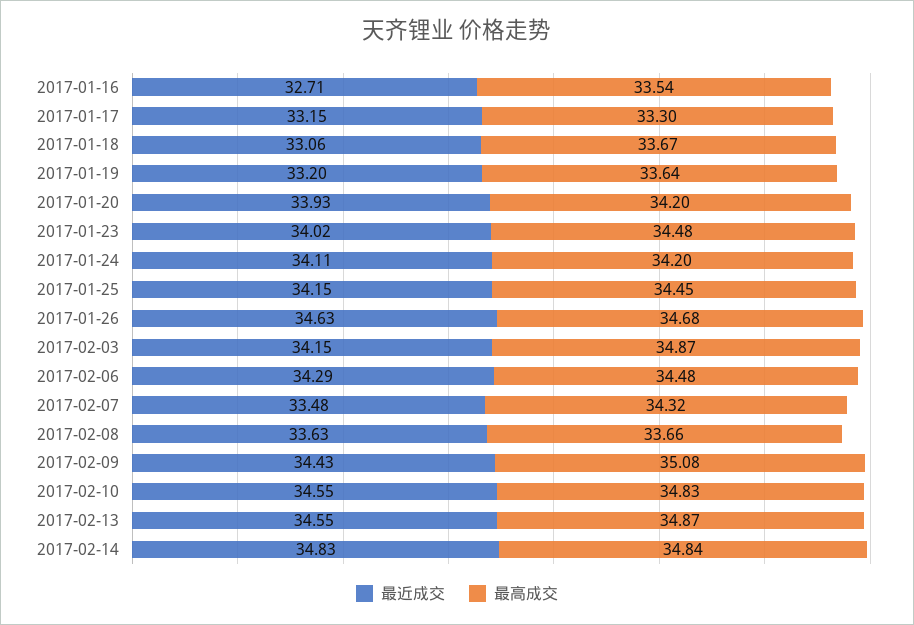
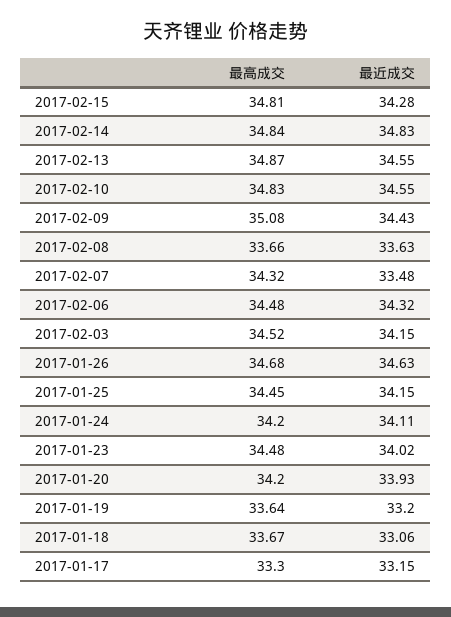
最近成交, 2017-01-16: 32.71 -> none
最高成交, 2017-01-16: 33.54 -> none
最高成交, 2017-02-03: 34.87 -> 34.52
最近成交, 2017-02-06: 34.29 -> 34.32
最高成交, 2017-02-15: none -> 34.81
最近成交, 2017-02-15: none -> 34.28

